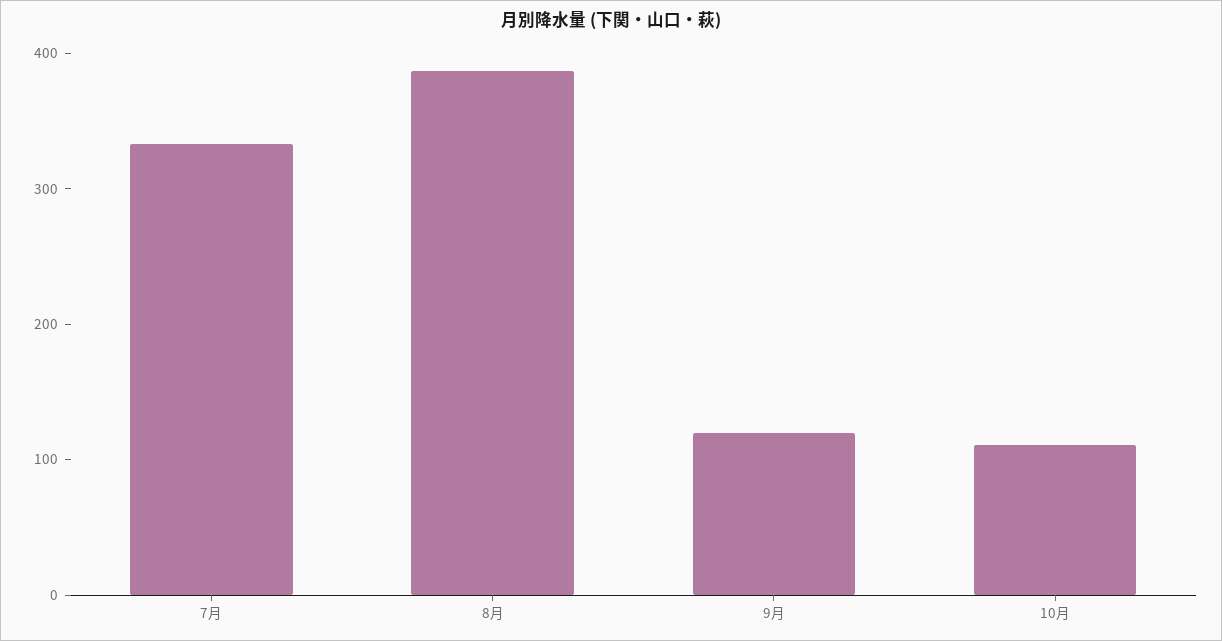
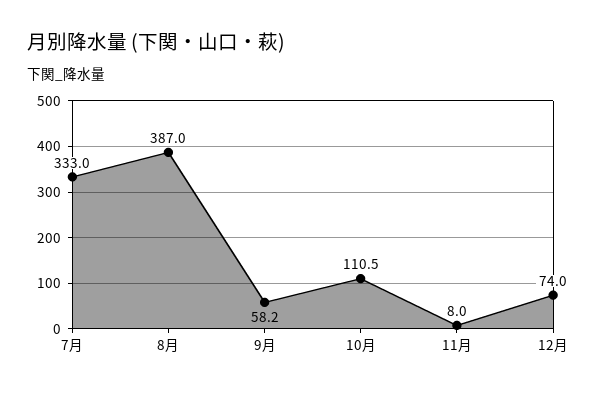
9月: 120 -> 58.2
11月: none -> 8
12月: none -> 74

